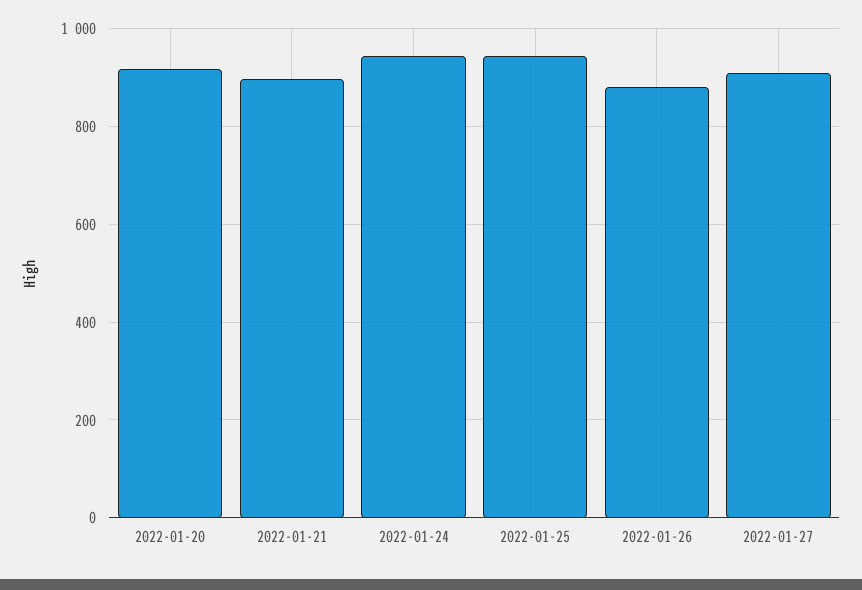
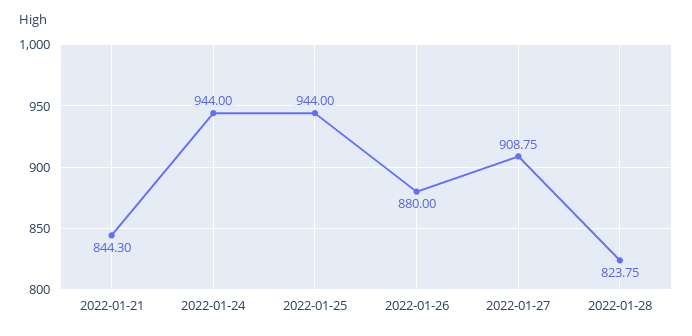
2022-01-20: 920 -> none
2022-01-21: 900 -> 844.3
2022-01-28: none -> 823.75

